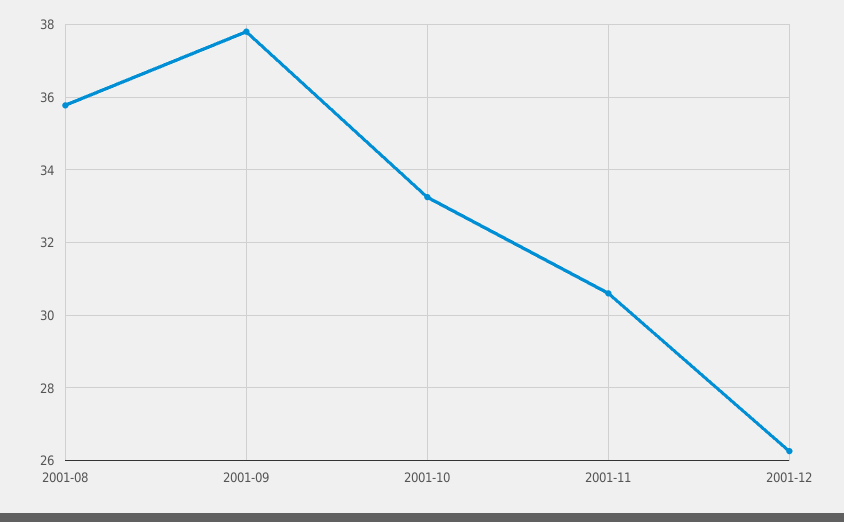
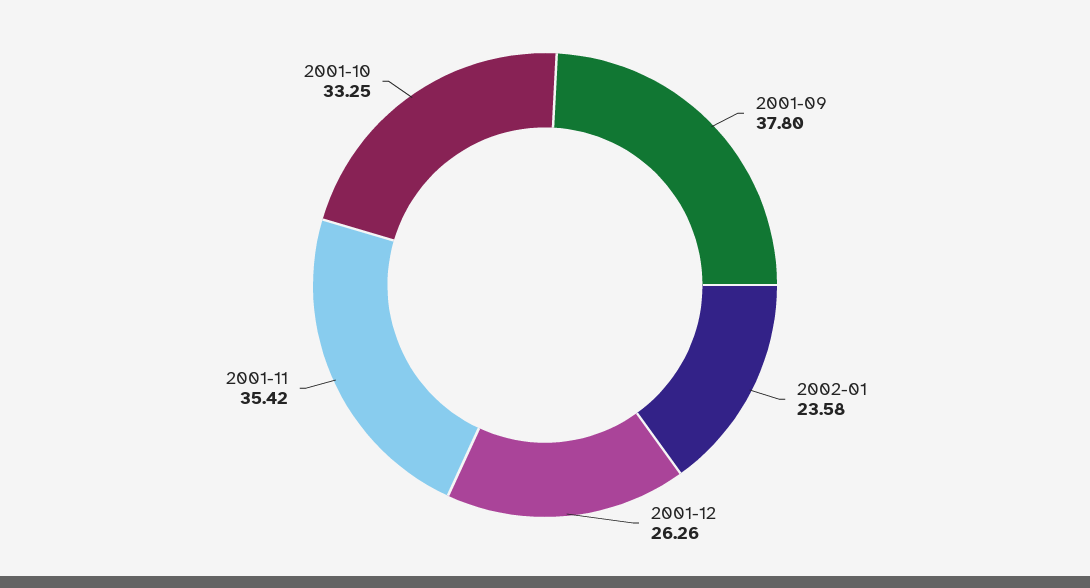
2001-08: 35.8 -> none
2001-11: 30.6 -> 35.42
2002-01: none -> 23.58

